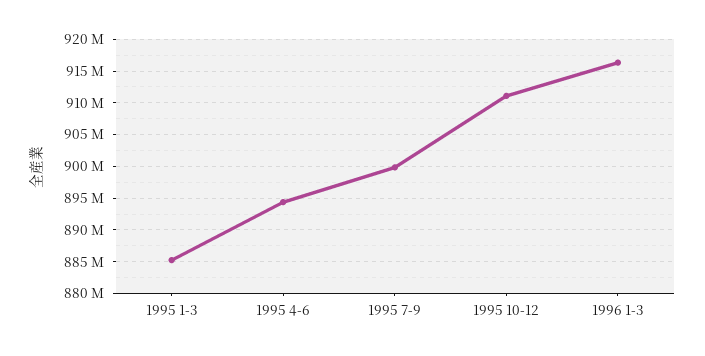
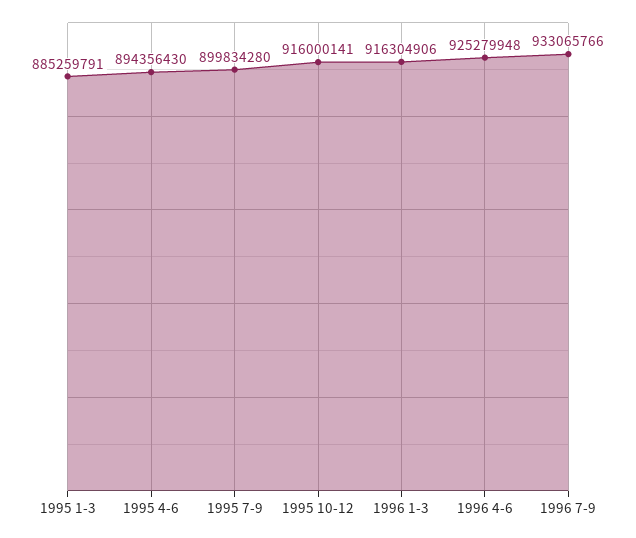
1995 10-12: 911000000 -> 916000141
1996 4-6: none -> 925279948
1996 7-9: none -> 933065766

